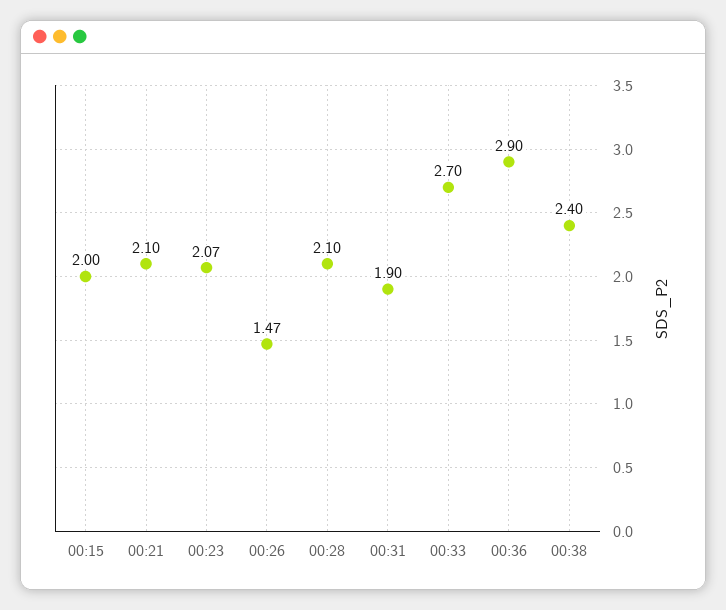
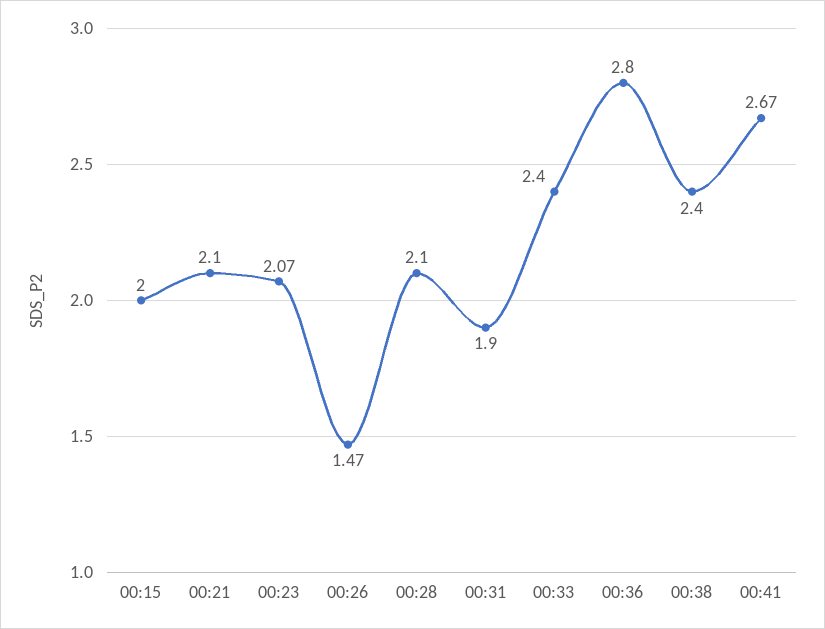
00:33: 2.7 -> 2.4
00:36: 2.9 -> 2.8
00:41: none -> 2.67

